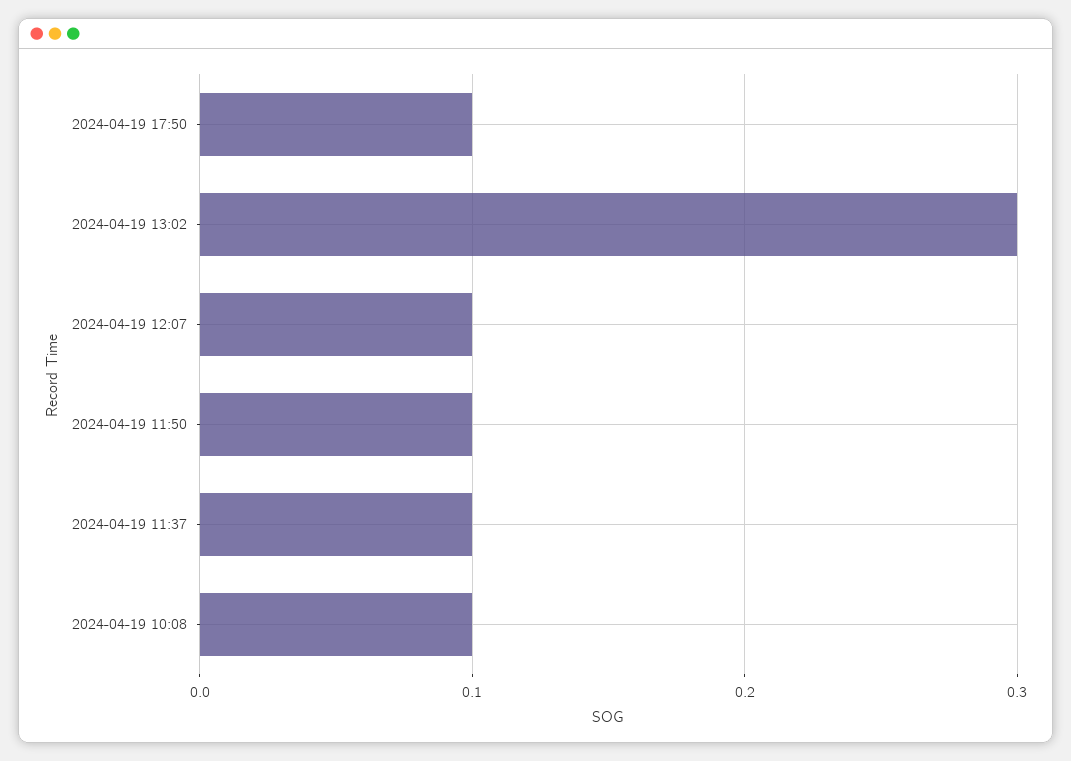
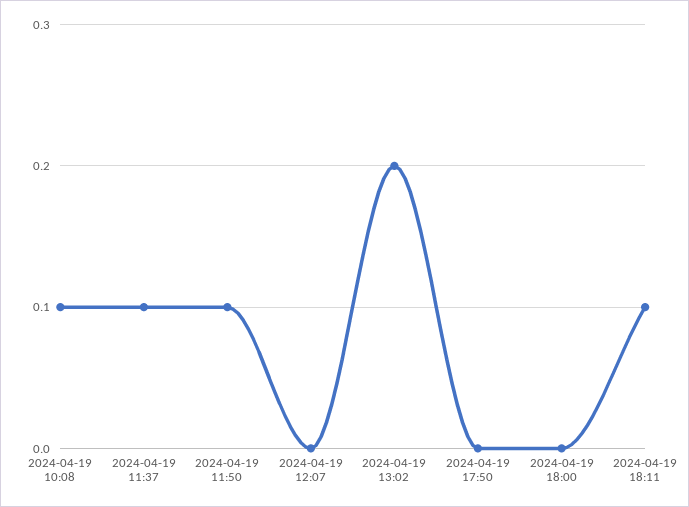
2024-04-19 17:50: 0.1 -> 0
2024-04-19 13:02: 0.3 -> 0.2
2024-04-19 12:07: 0.1 -> 0
2024-04-19 18:00: none -> 0
2024-04-19 18:11: none -> 0.1

